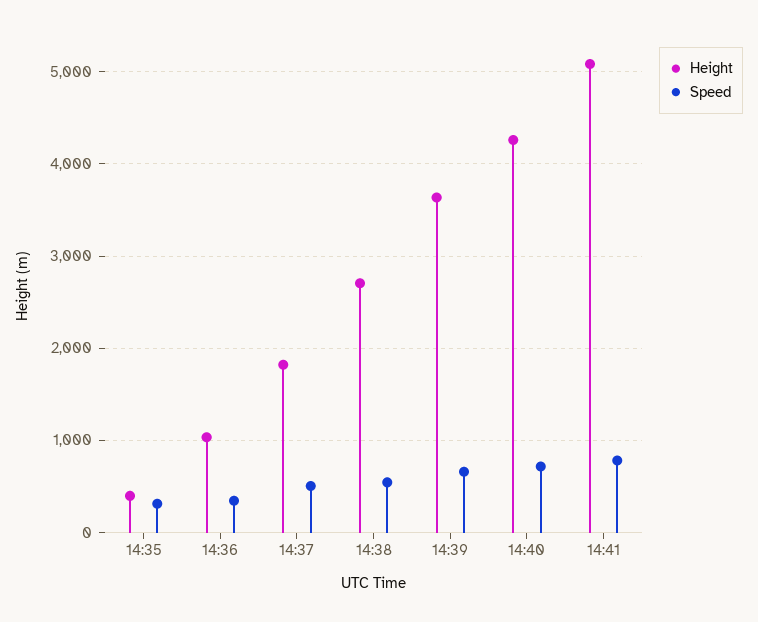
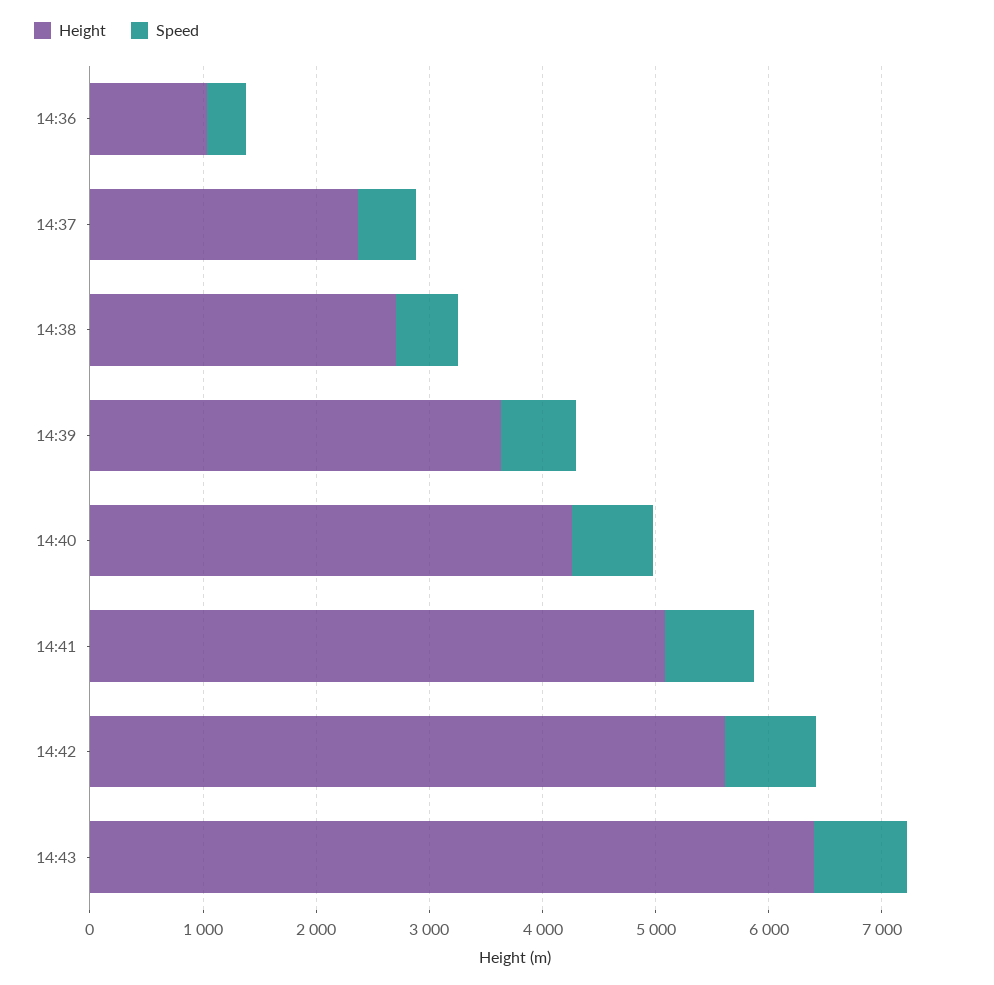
Height, 14:35: 400 -> none
Speed, 14:35: 300 -> none
Height, 14:37: 1800 -> 2400
Height, 14:42: none -> 5600
Speed, 14:42: none -> 800
Height, 14:43: none -> 6400
Speed, 14:43: none -> 800

